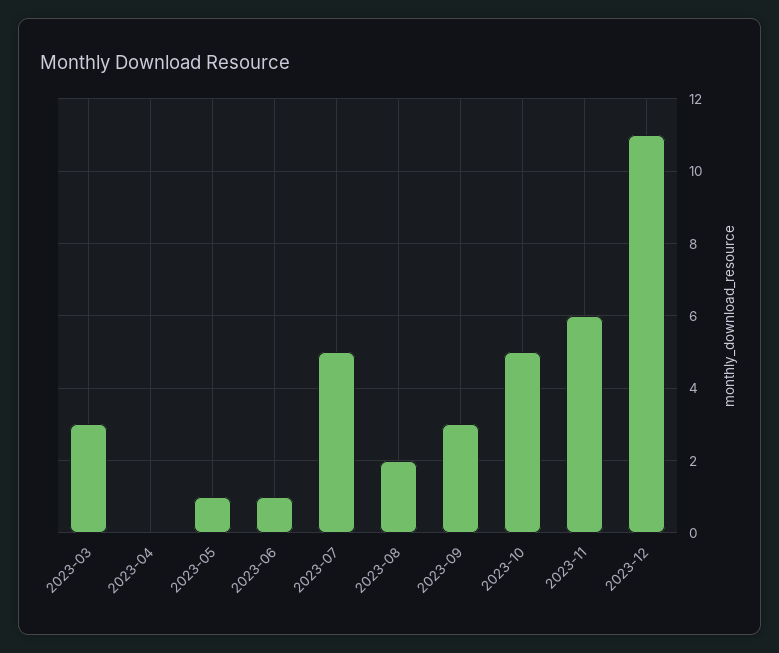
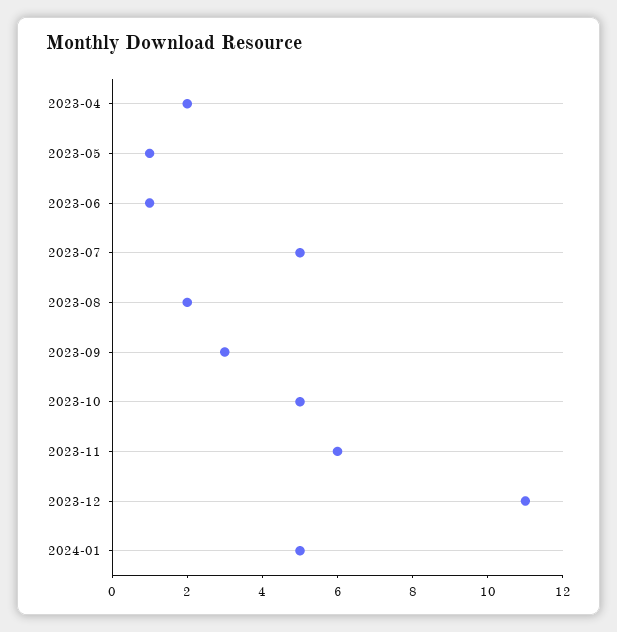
2023-03: 3 -> none
2023-04: 0 -> 2
2024-01: none -> 5

